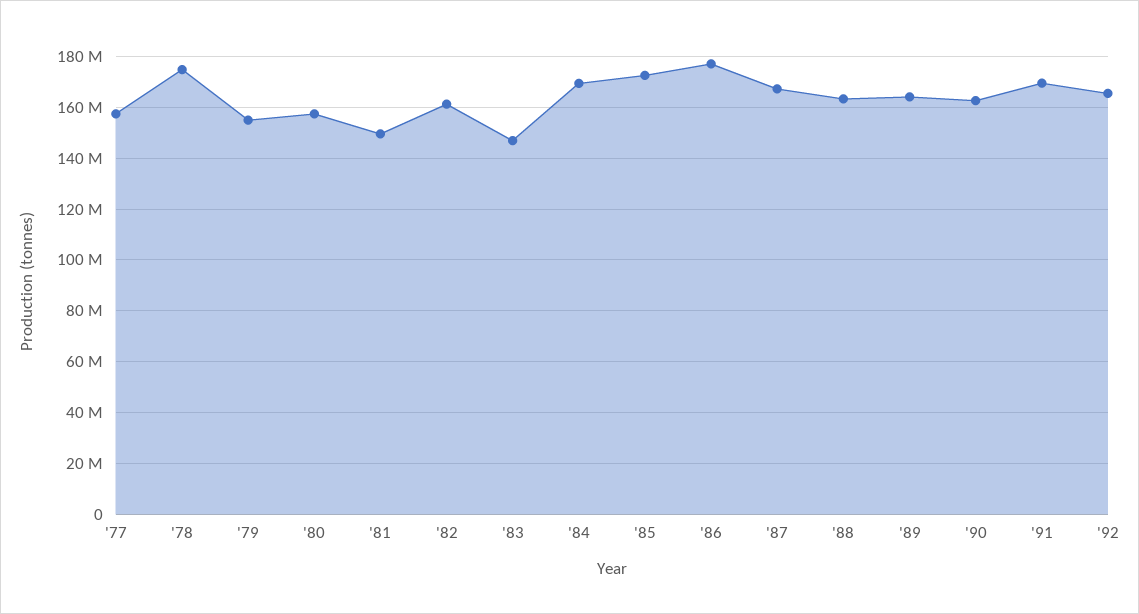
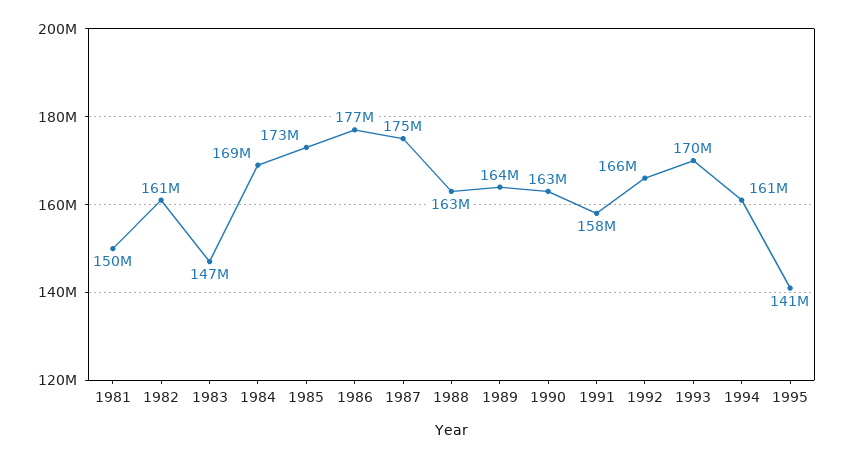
'77: 157500000 -> none
'78: 175000000 -> none
'79: 155000000 -> none
'80: 157500000 -> none
'87: 167500000 -> 175000000
'91: 170000000 -> 158000000
1993: none -> 170000000
1994: none -> 161000000
1995: none -> 141000000

